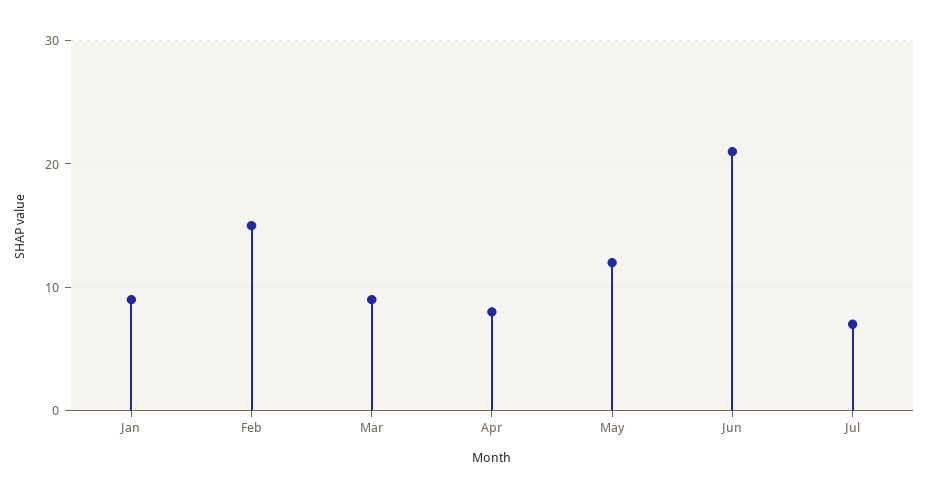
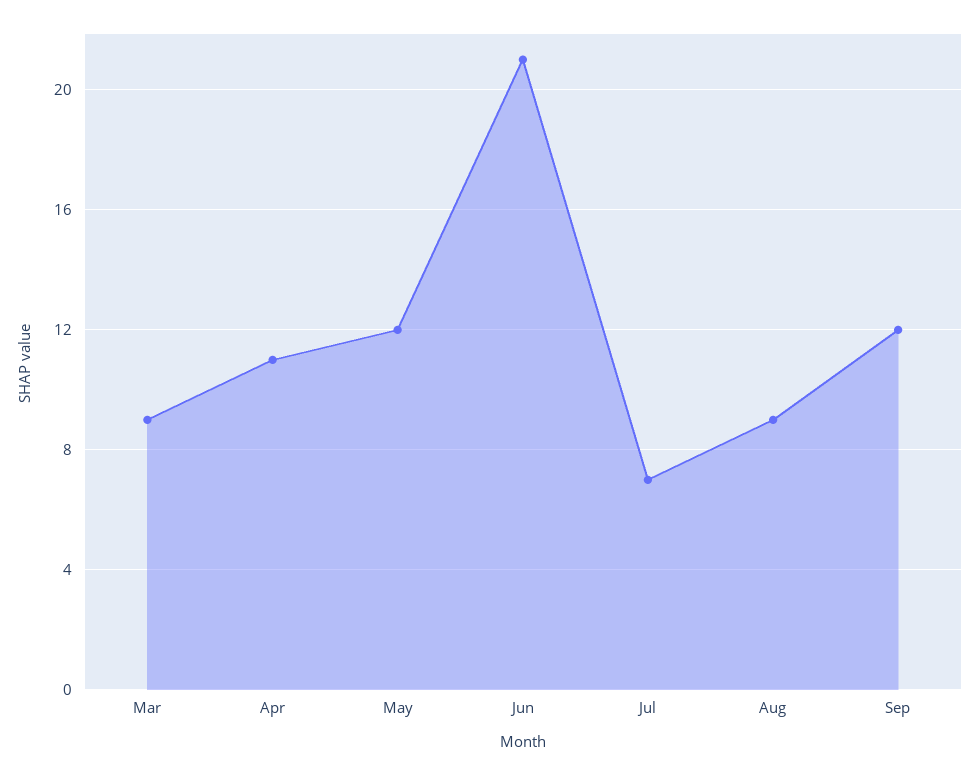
Jan: 9 -> none
Feb: 15 -> none
Apr: 8 -> 11
Aug: none -> 9
Sep: none -> 12

